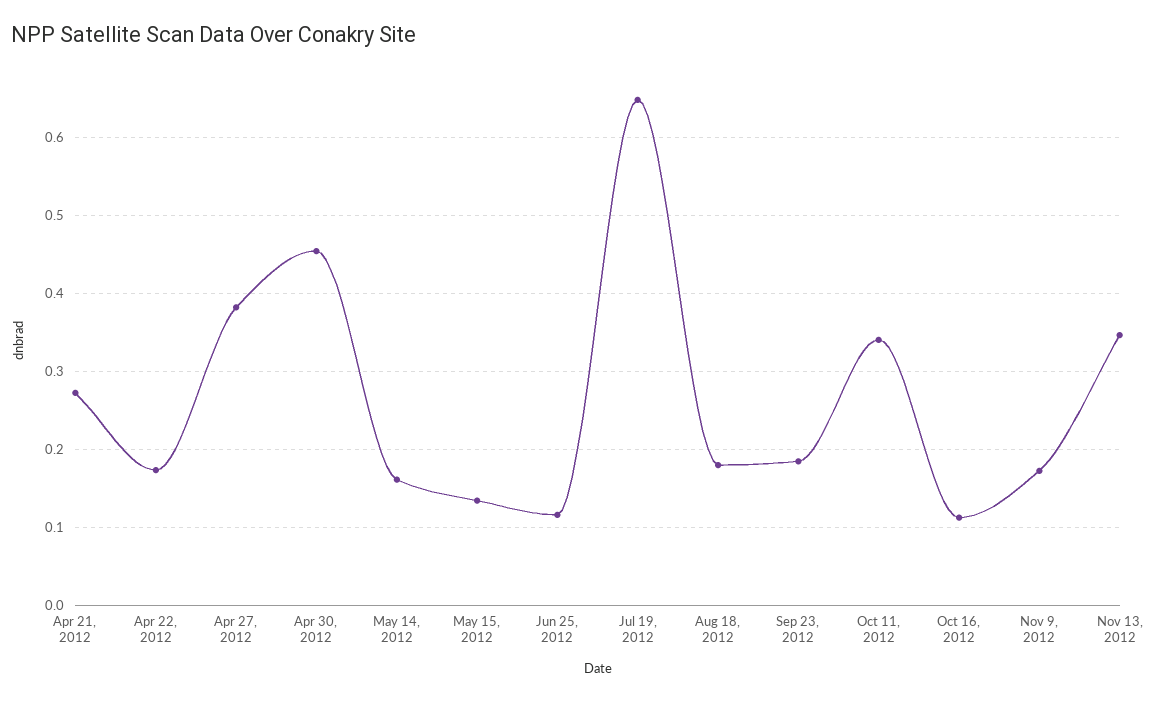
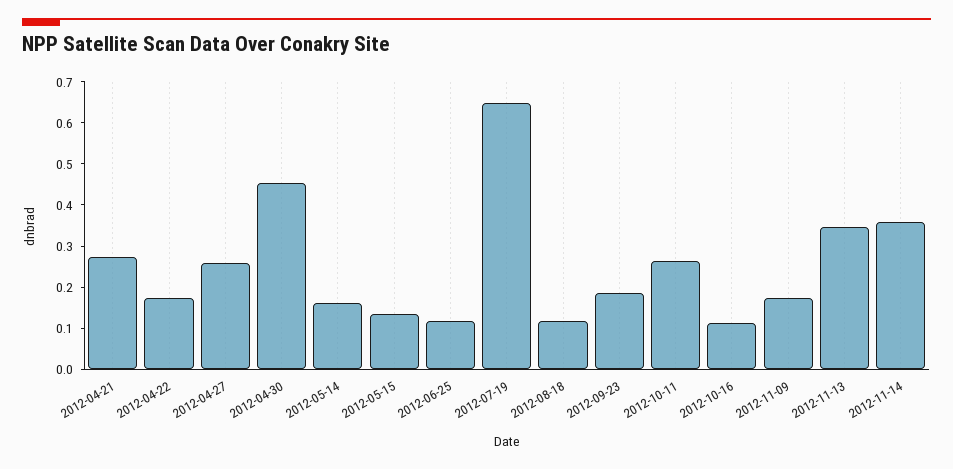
Apr 27, 2012: 0.38 -> 0.26
Aug 18, 2012: 0.18 -> 0.12
Oct 11, 2012: 0.34 -> 0.26
2012-11-14: none -> 0.36

